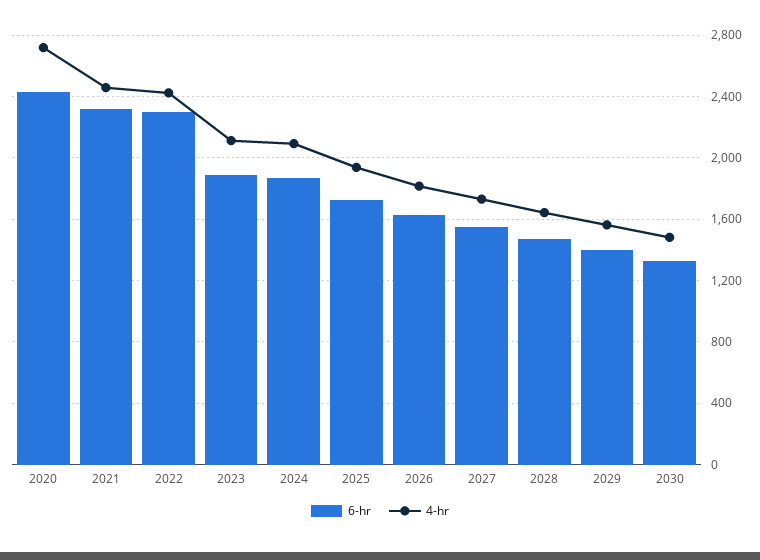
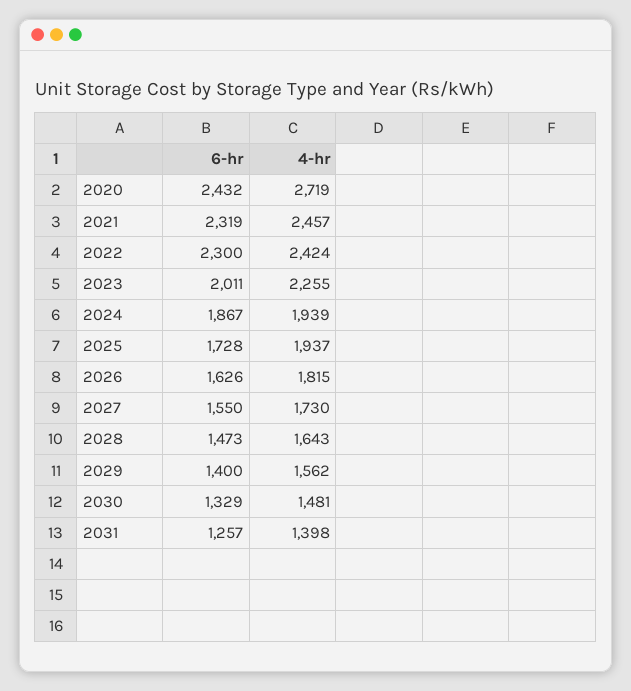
6-hr, 2023: 1900 -> 2011
4-hr, 2023: 2100 -> 2255
4-hr, 2024: 2100 -> 1939
6-hr, 2031: none -> 1257
4-hr, 2031: none -> 1398

